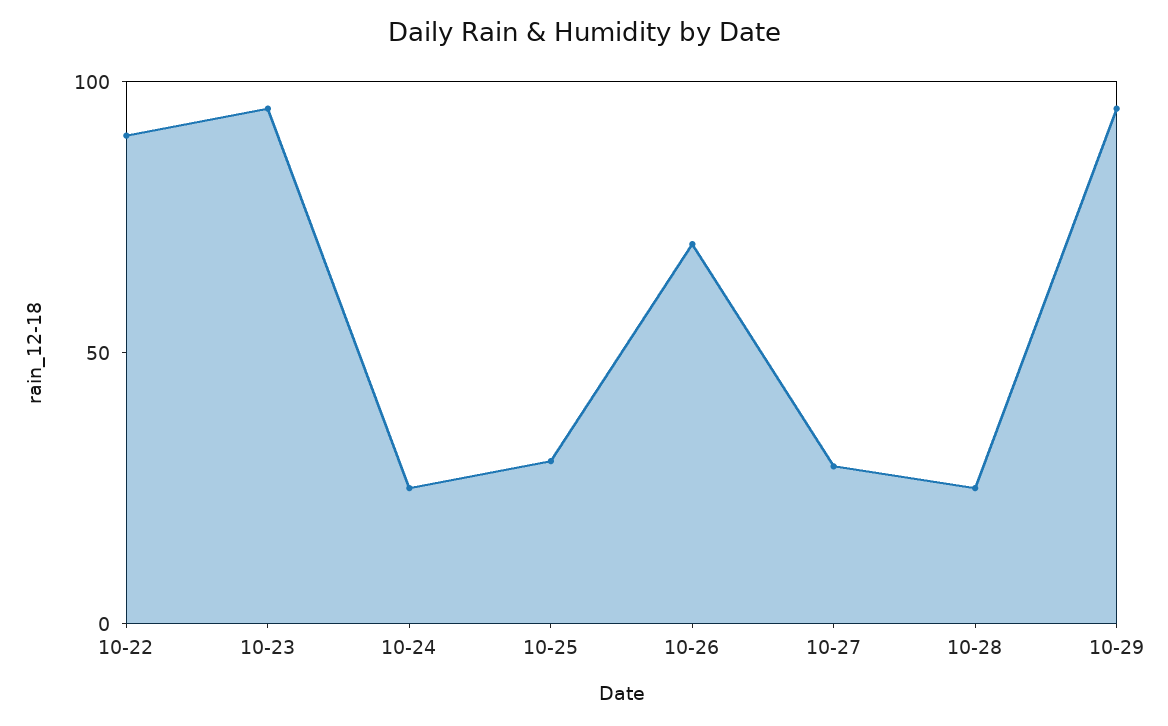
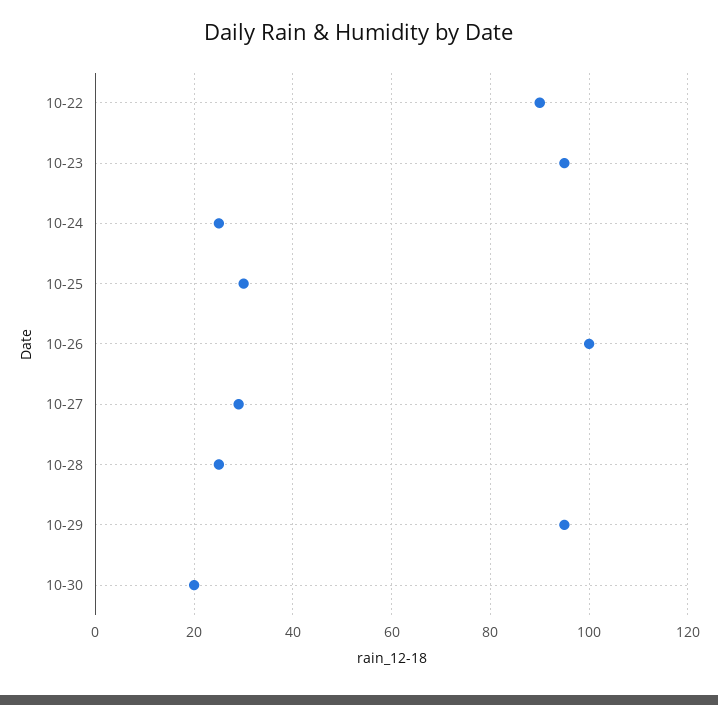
10-26: 70 -> 100
10-30: none -> 20

